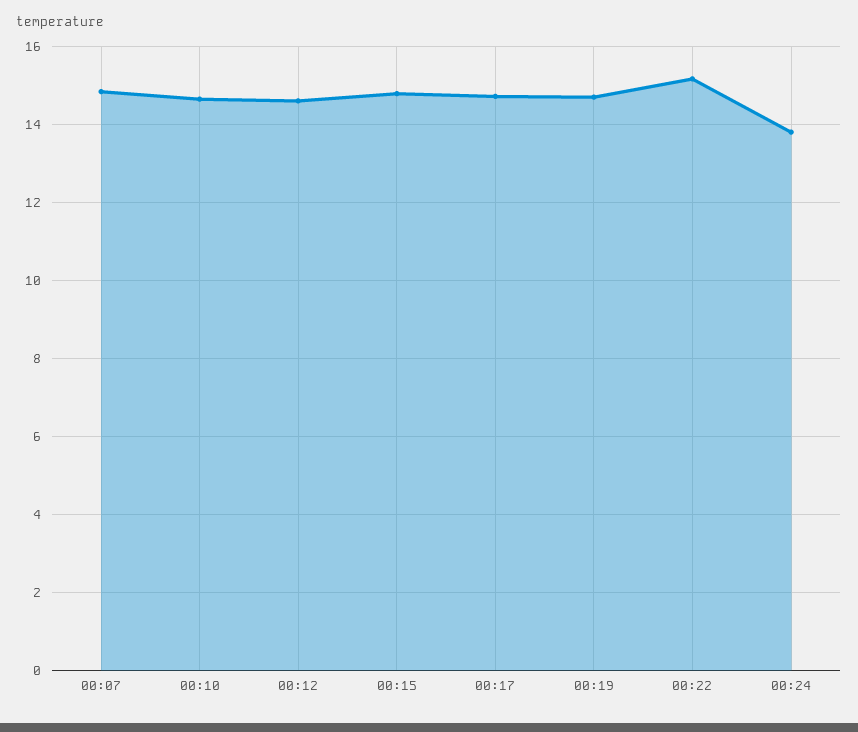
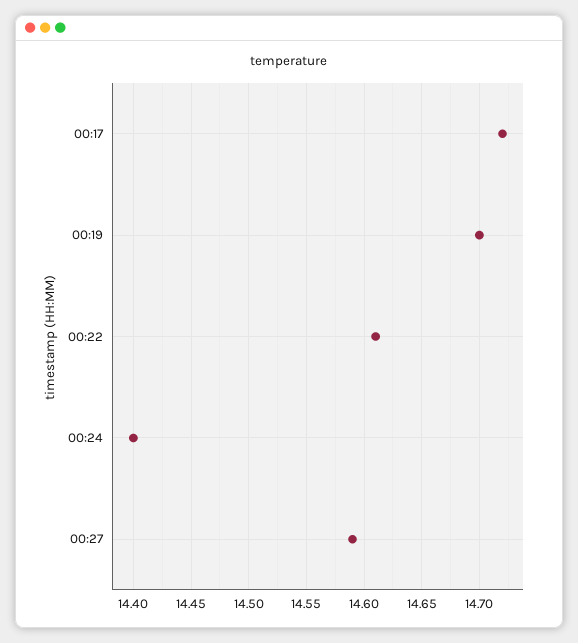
00:07: 14.8 -> none
00:10: 14.6 -> none
00:12: 14.6 -> none
00:15: 14.8 -> none
00:22: 15.2 -> 14.61
00:24: 13.8 -> 14.4
00:27: none -> 14.59

